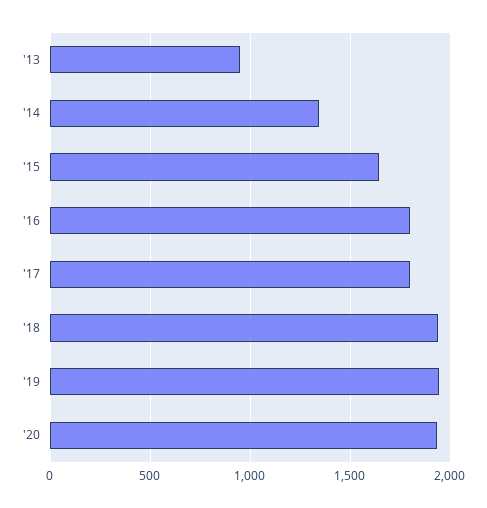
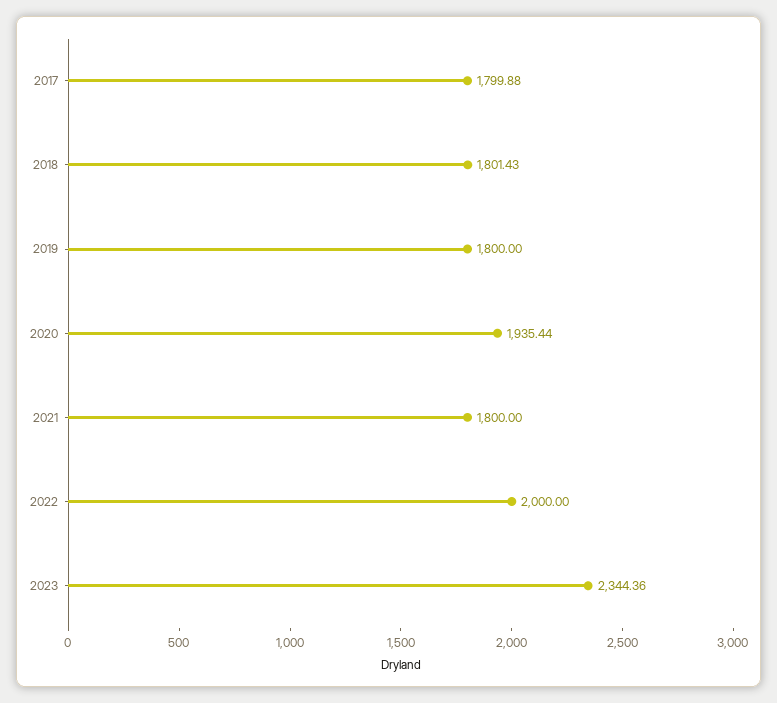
'13: 950 -> none
'14: 1350 -> none
'15: 1650 -> none
'16: 1800 -> none
'18: 1950 -> 1801.43
'19: 1950 -> 1800
2021: none -> 1800
2022: none -> 2000
2023: none -> 2344.36

